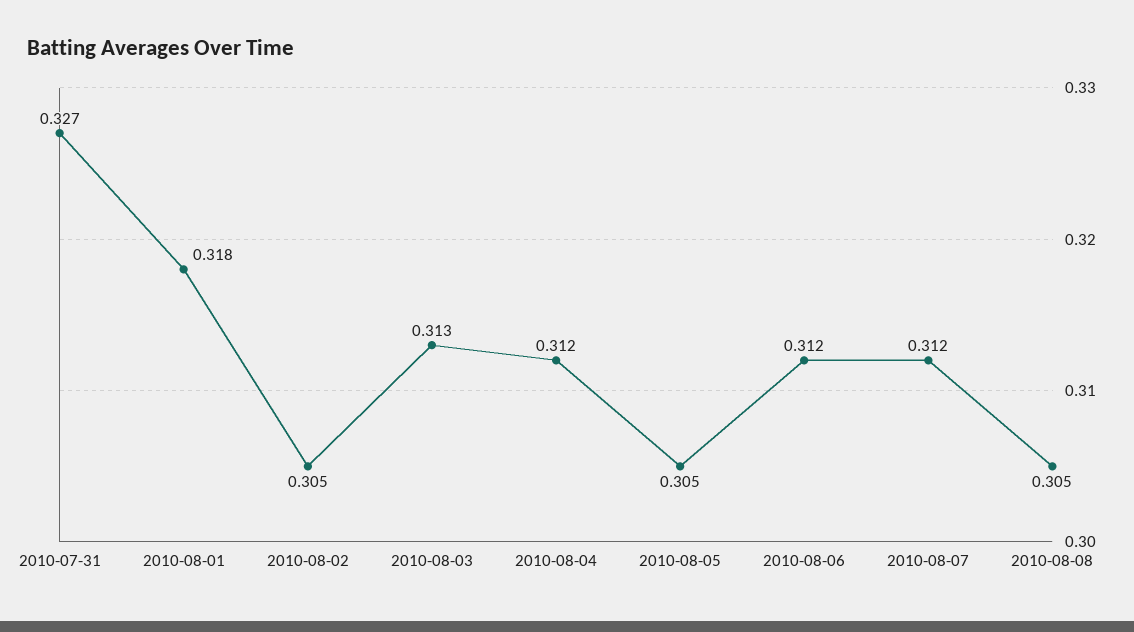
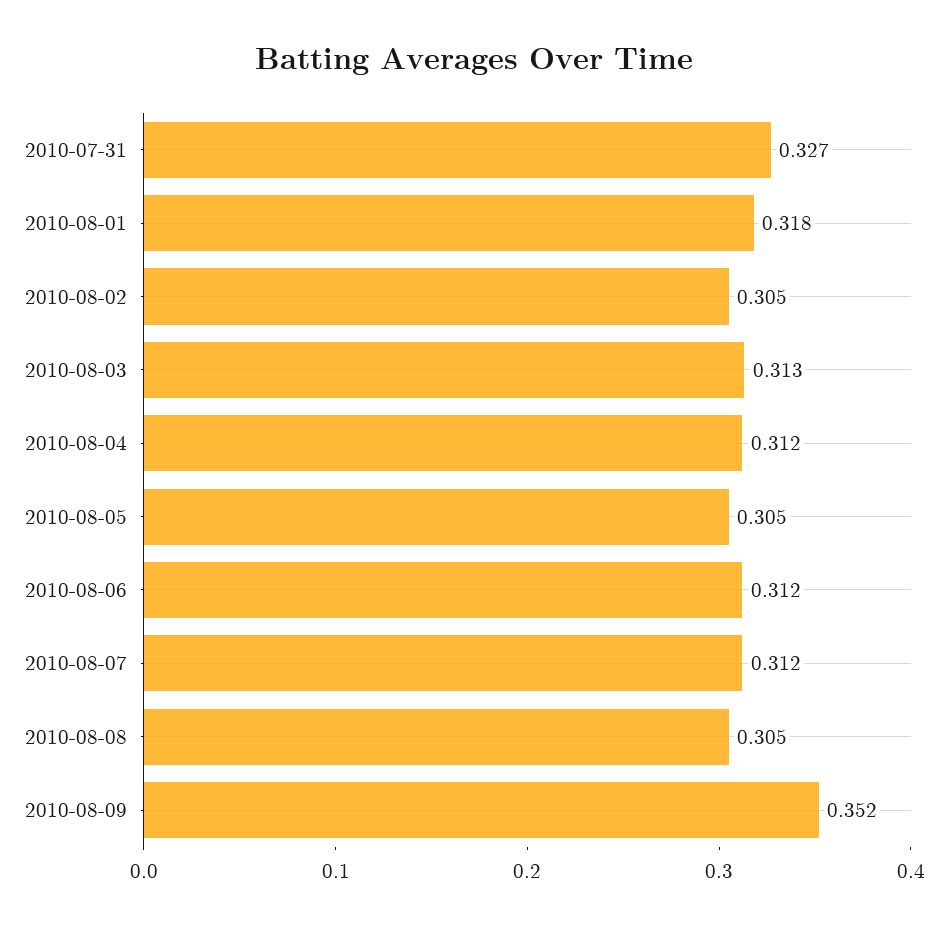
2010-08-09: none -> 0.352

